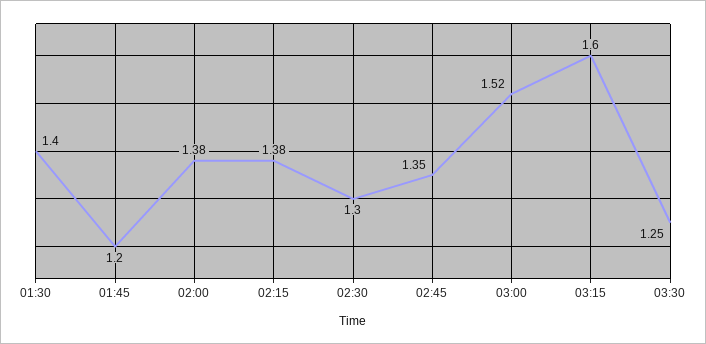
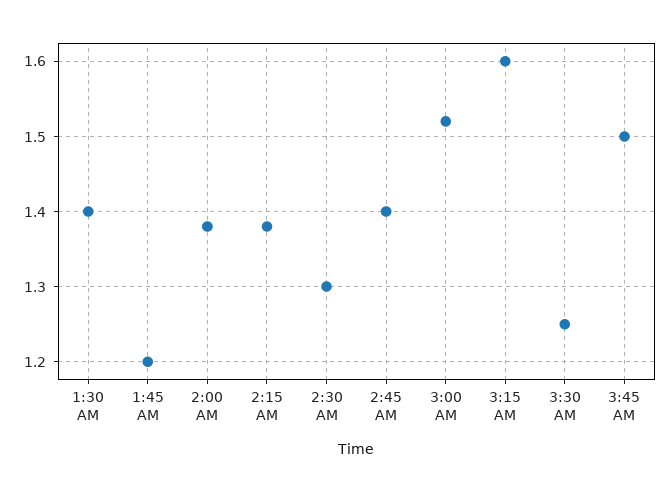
02:45: 1.35 -> 1.4
3:45 AM: none -> 1.5

